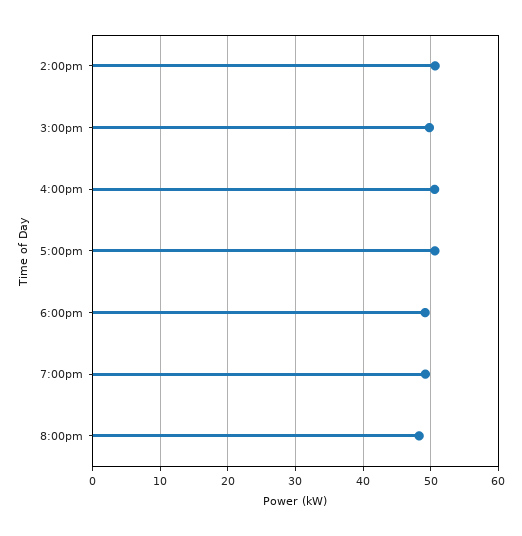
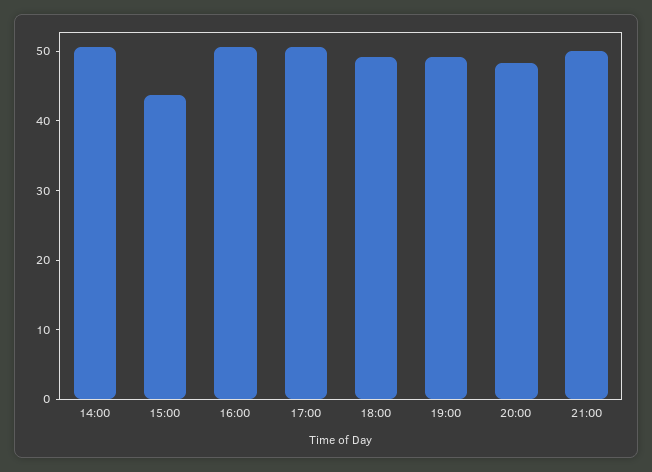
3:00pm: 50 -> 44
21:00: none -> 50

